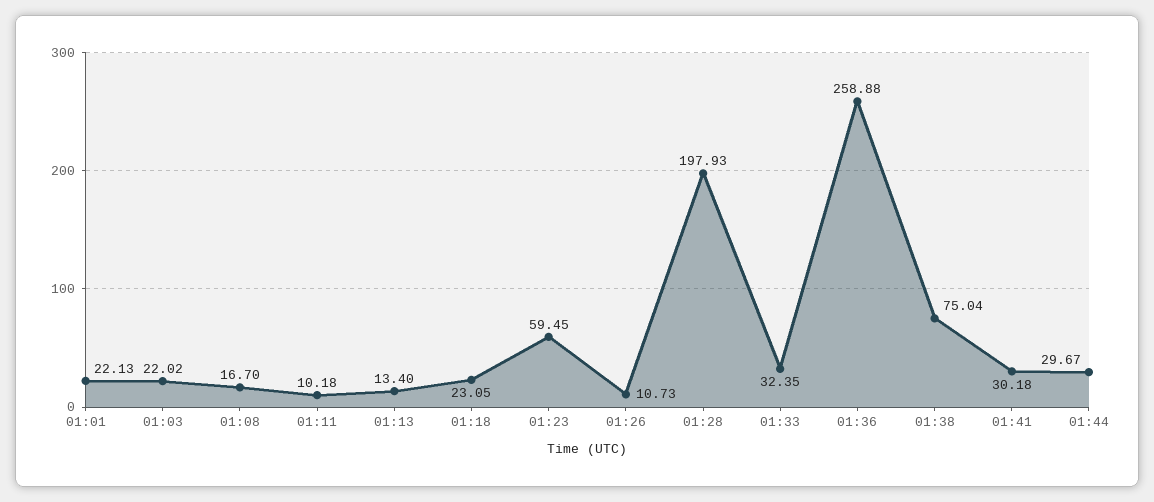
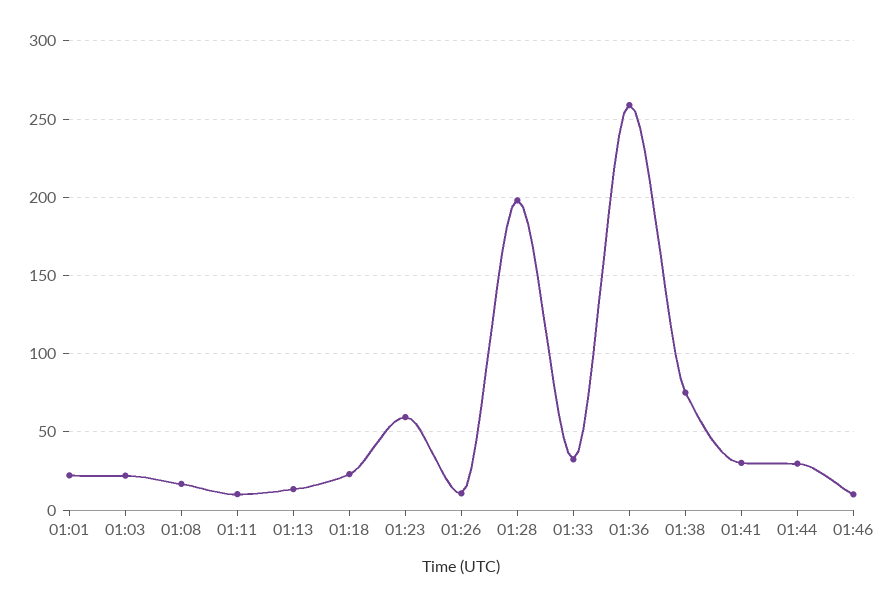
01:46: none -> 10

